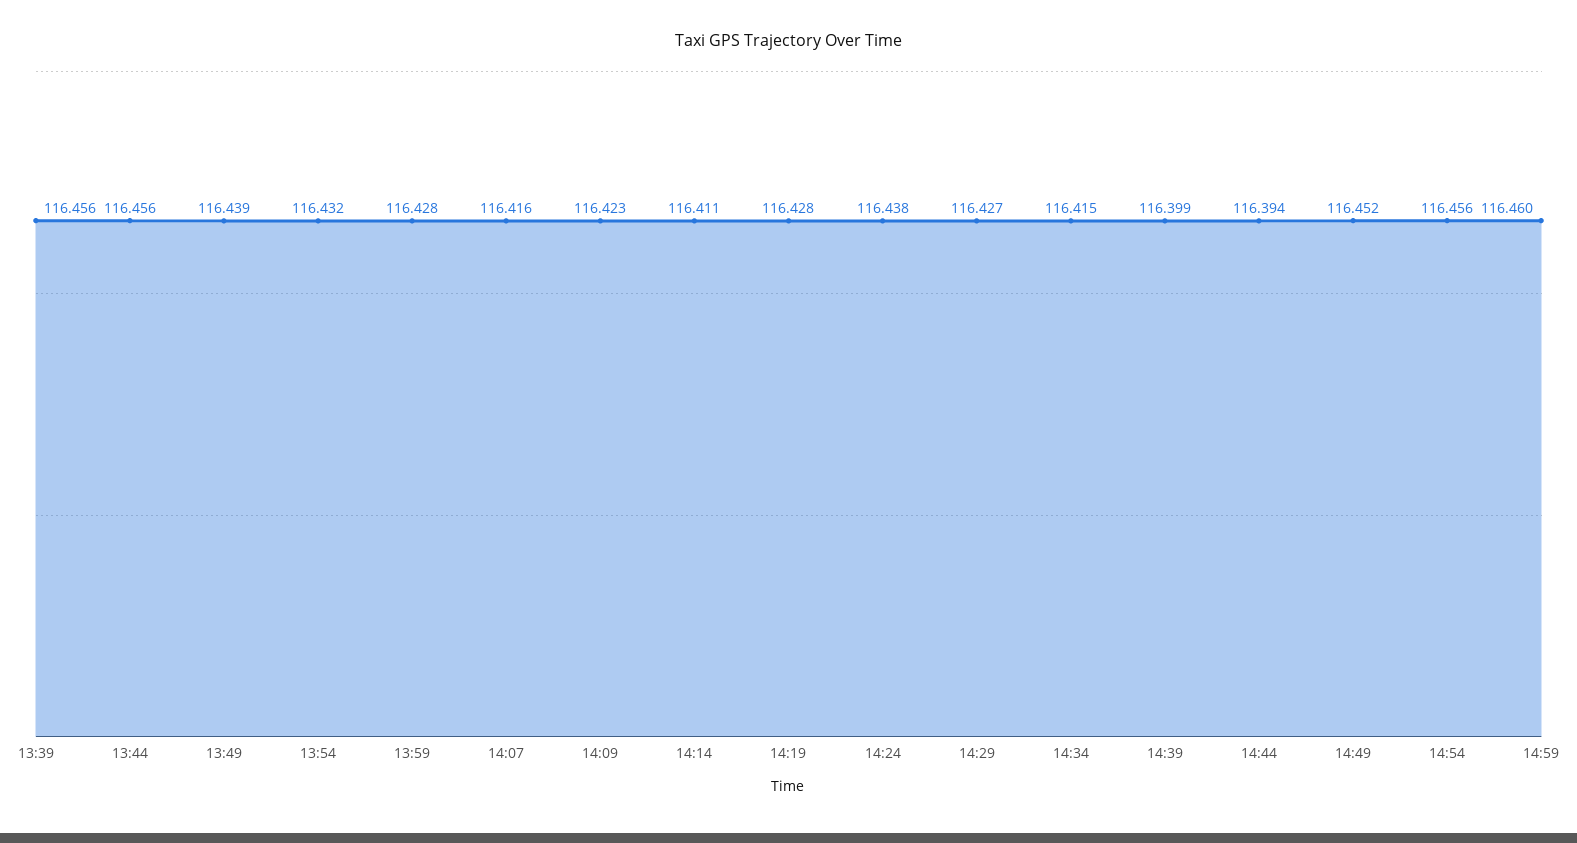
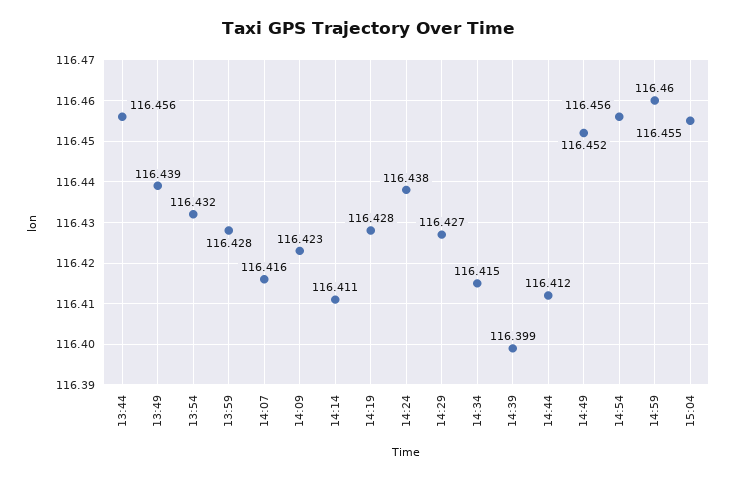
13:39: 116.456 -> none
14:44: 116.394 -> 116.412
15:04: none -> 116.455

